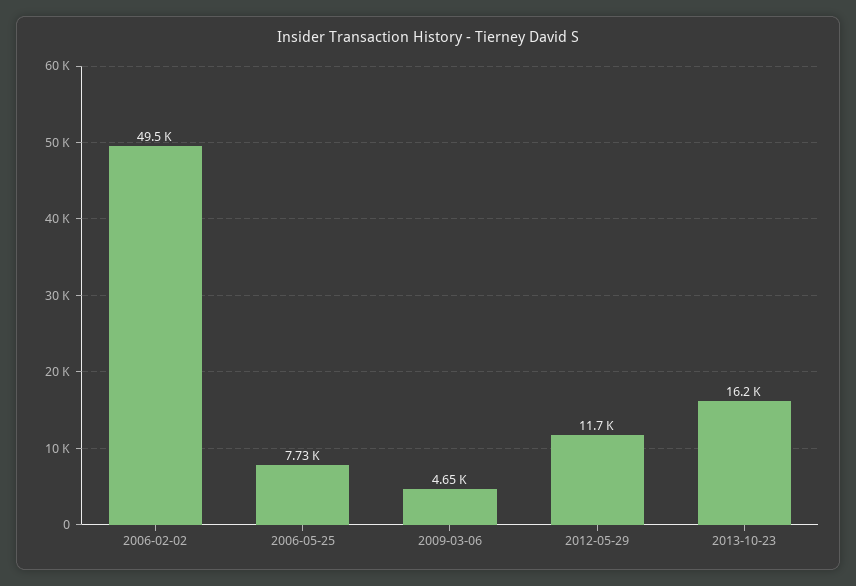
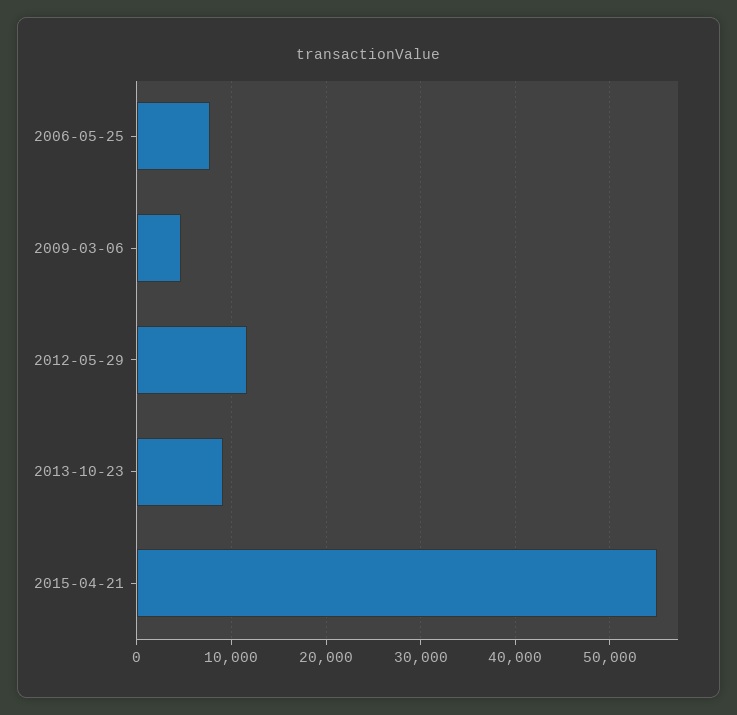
2006-02-02: 49500 -> none
2013-10-23: 16200 -> 9000
2015-04-21: none -> 55000

